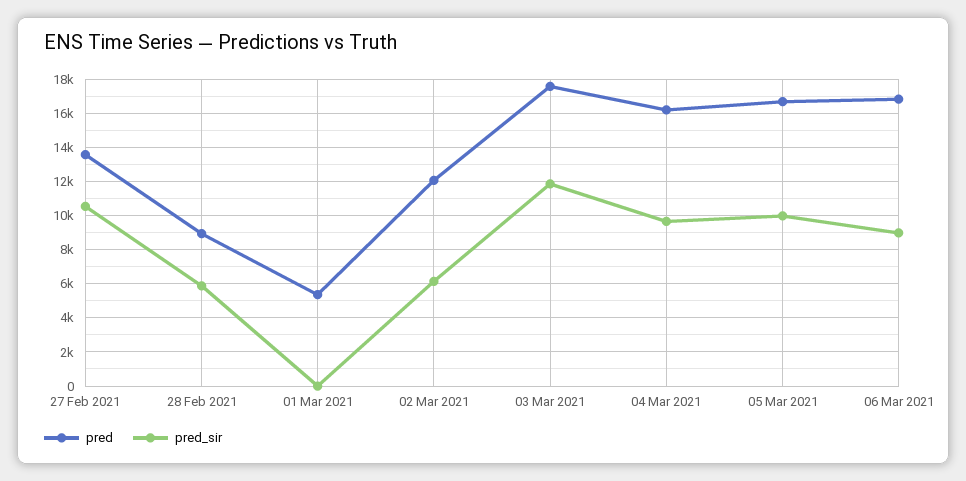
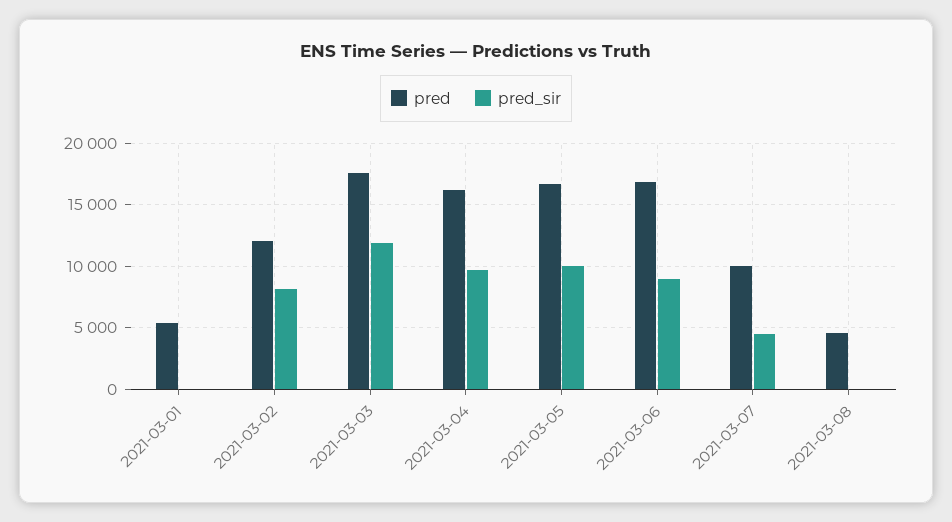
pred, 27 Feb 2021: 13500 -> none
pred_sir, 27 Feb 2021: 10500 -> none
pred, 28 Feb 2021: 9000 -> none
pred_sir, 28 Feb 2021: 6000 -> none
pred_sir, 02 Mar 2021: 6000 -> 8000
pred, 2021-03-07: none -> 10000
pred_sir, 2021-03-07: none -> 4500
pred, 2021-03-08: none -> 4500
pred_sir, 2021-03-08: none -> 0

